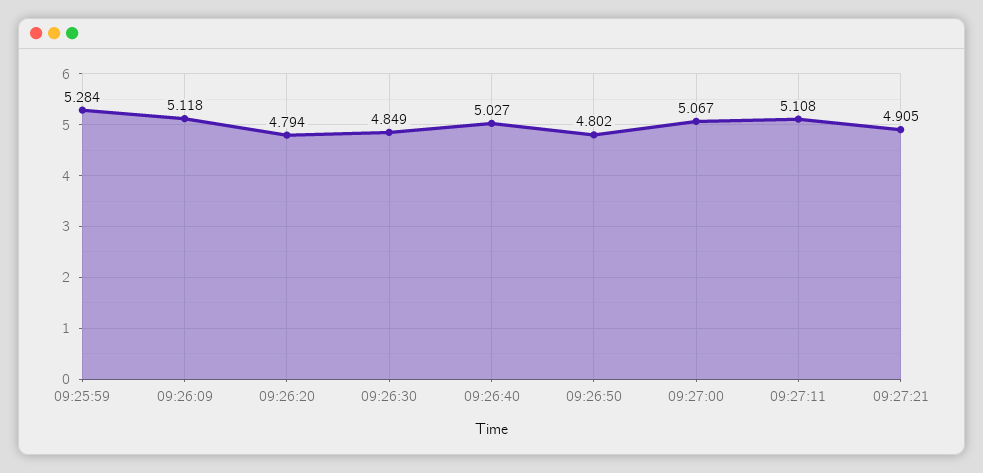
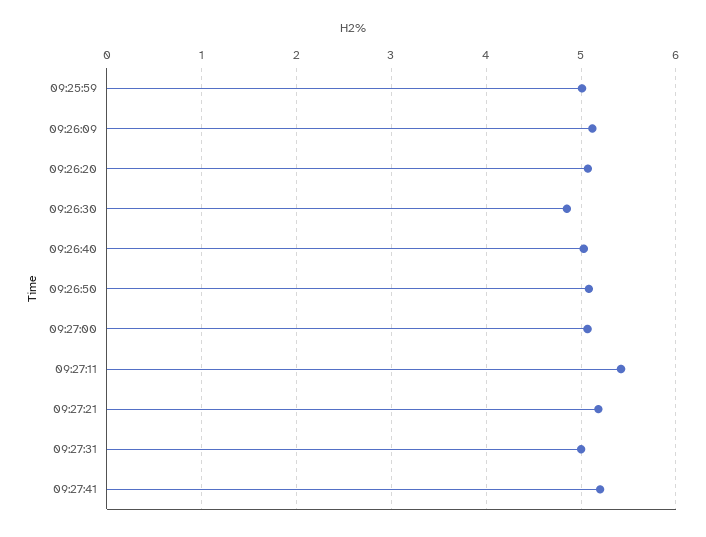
09:25:59: 5.284 -> 5
09:26:20: 4.794 -> 5.1
09:26:50: 4.802 -> 5.1
09:27:11: 5.108 -> 5.4
09:27:21: 4.905 -> 5.2
09:27:31: none -> 5
09:27:41: none -> 5.2

